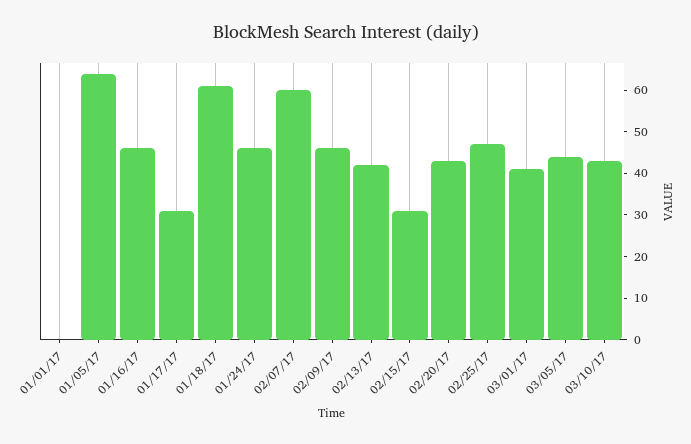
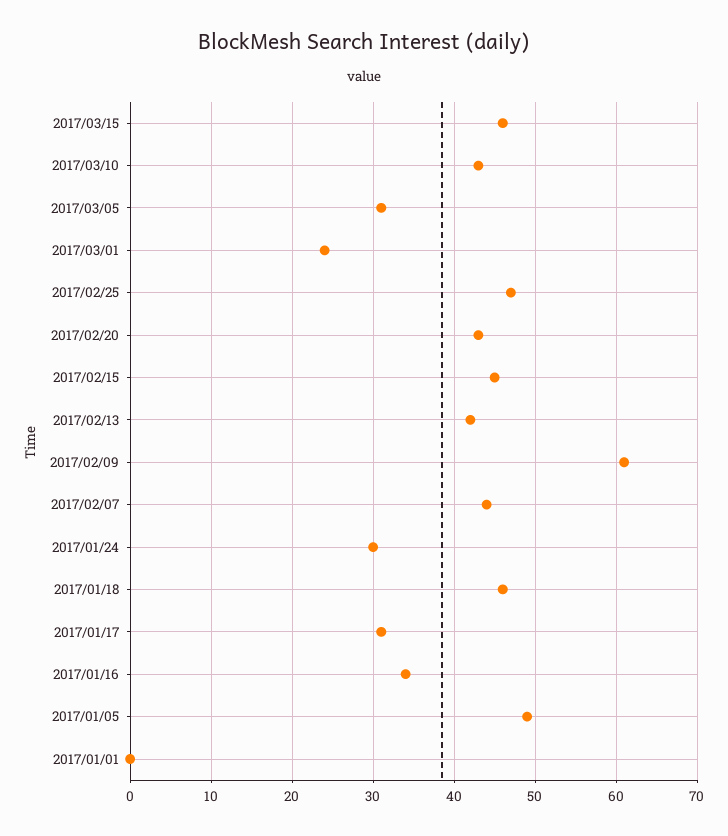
01/05/17: 65 -> 49
01/16/17: 45 -> 34
01/18/17: 60 -> 46
01/24/17: 45 -> 30
02/07/17: 60 -> 44
02/09/17: 45 -> 61
02/15/17: 30 -> 45
03/01/17: 40 -> 24
03/05/17: 45 -> 31
2017/03/15: none -> 46

